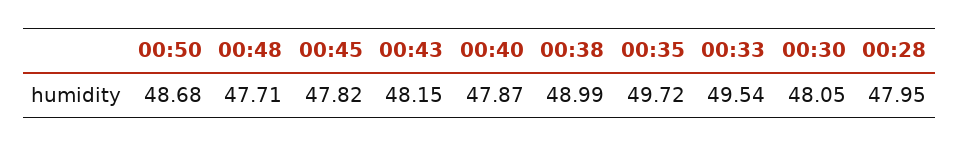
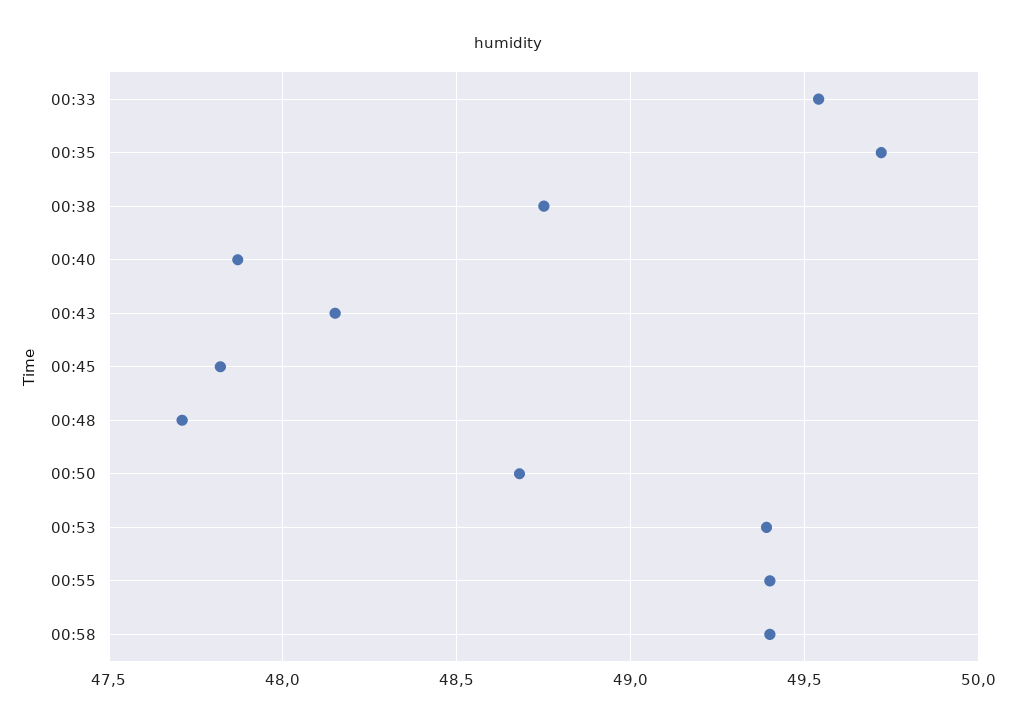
00:38: 48.99 -> 48.75
00:30: 48.05 -> none
00:28: 47.95 -> none
00:53: none -> 49.4
00:55: none -> 49.4
00:58: none -> 49.4

